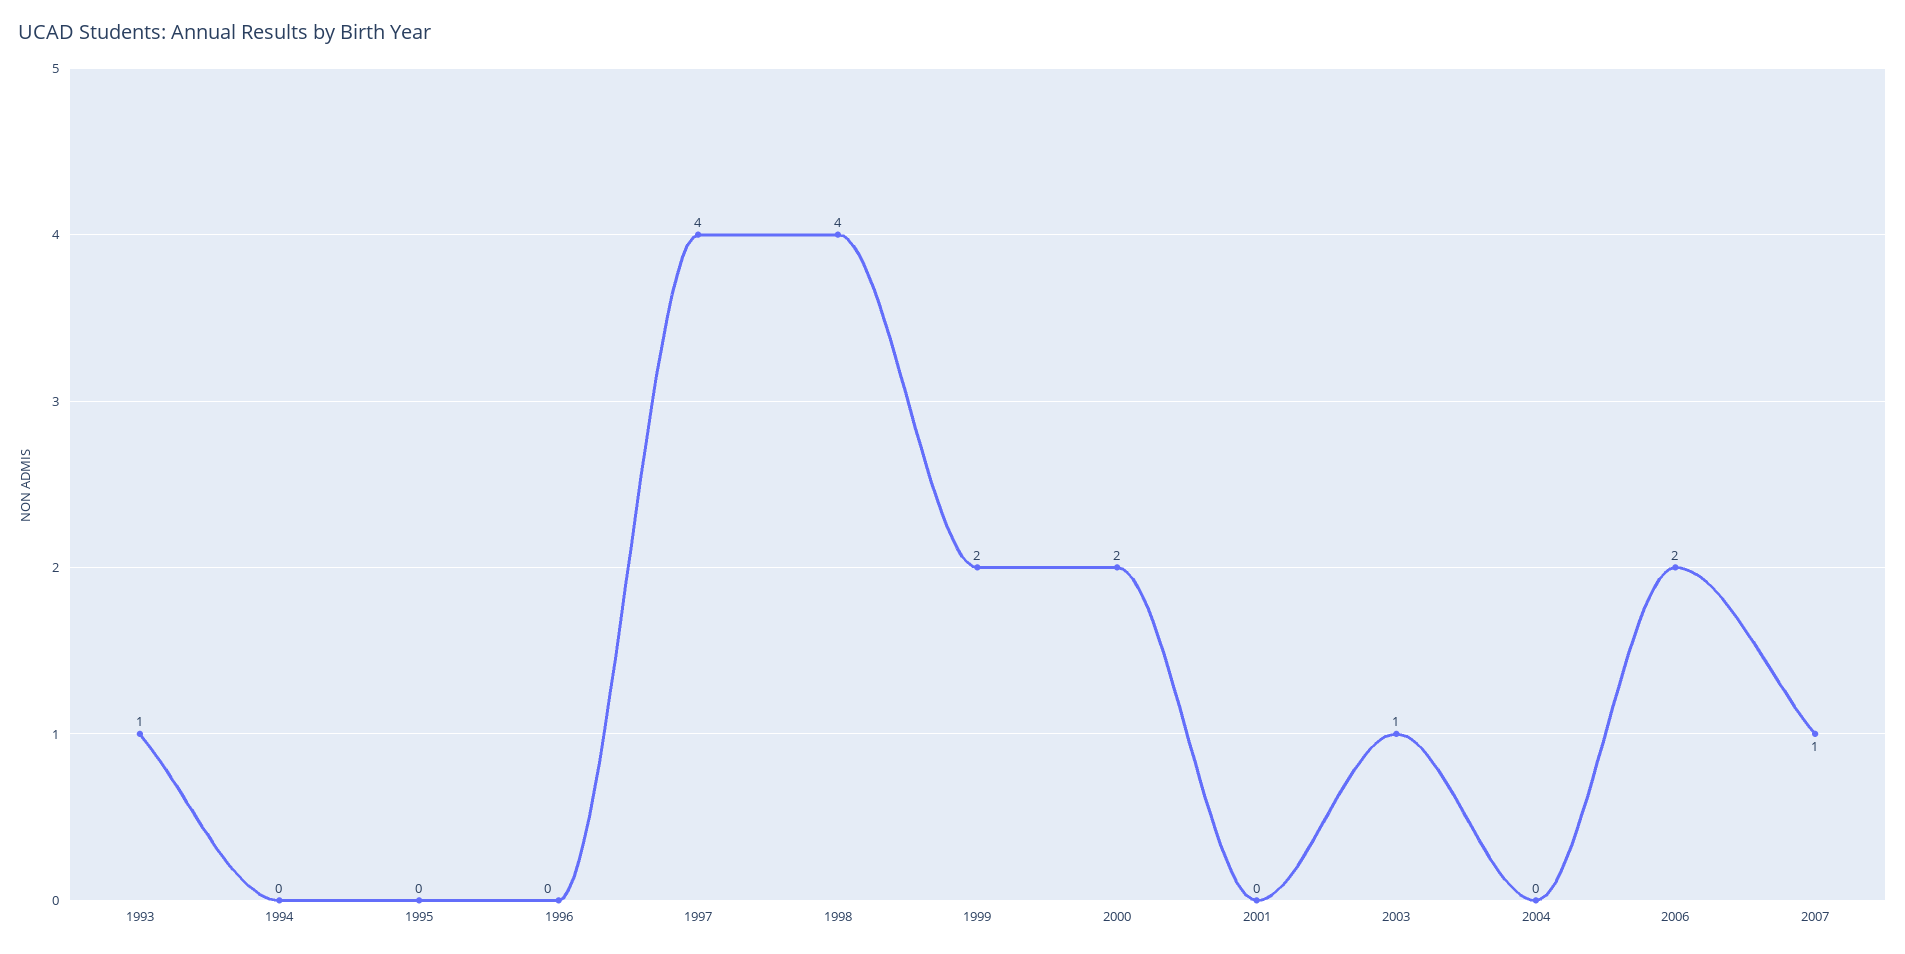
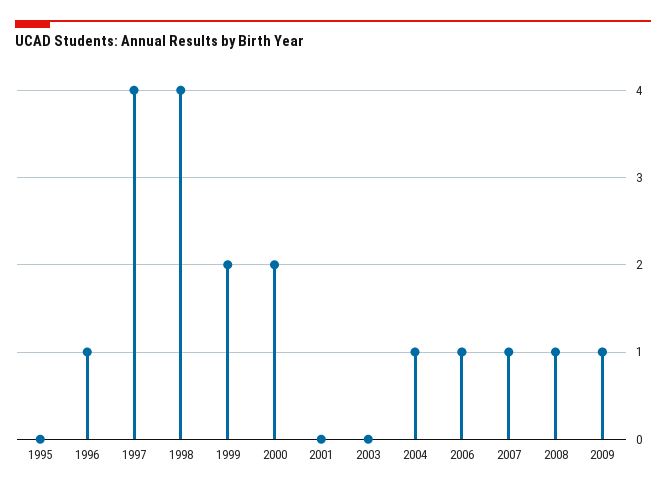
1993: 1 -> none
1994: 0 -> none
1996: 0 -> 1
2003: 1 -> 0
2004: 0 -> 1
2006: 2 -> 1
2008: none -> 1
2009: none -> 1

